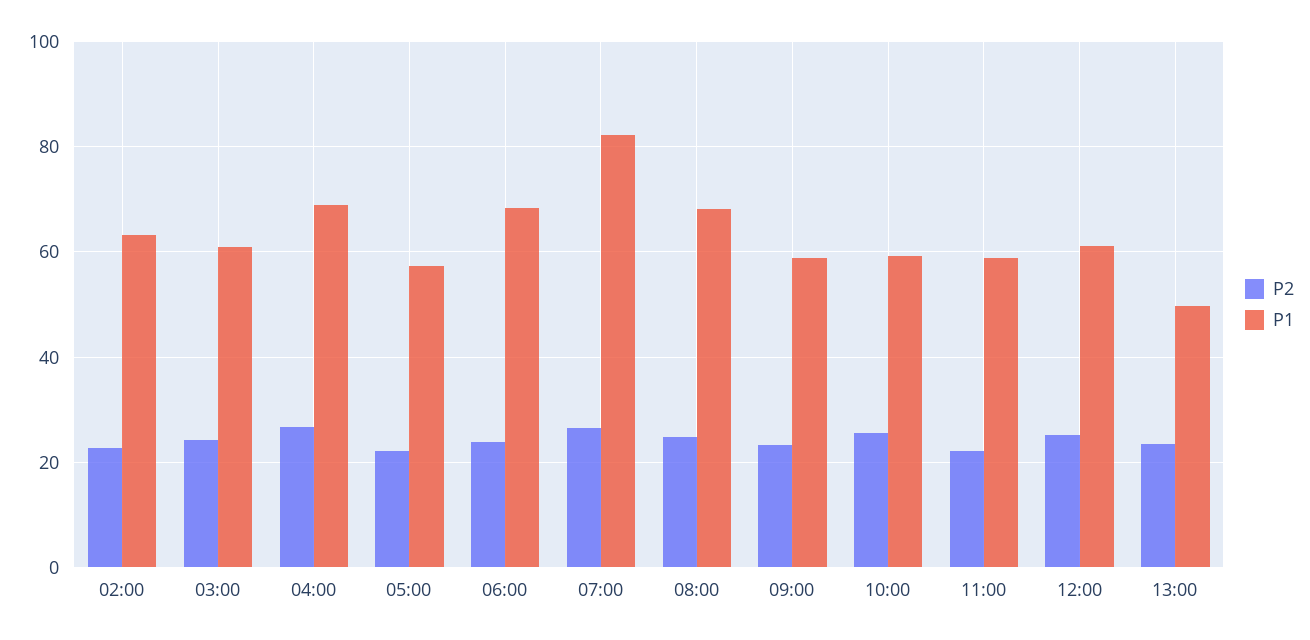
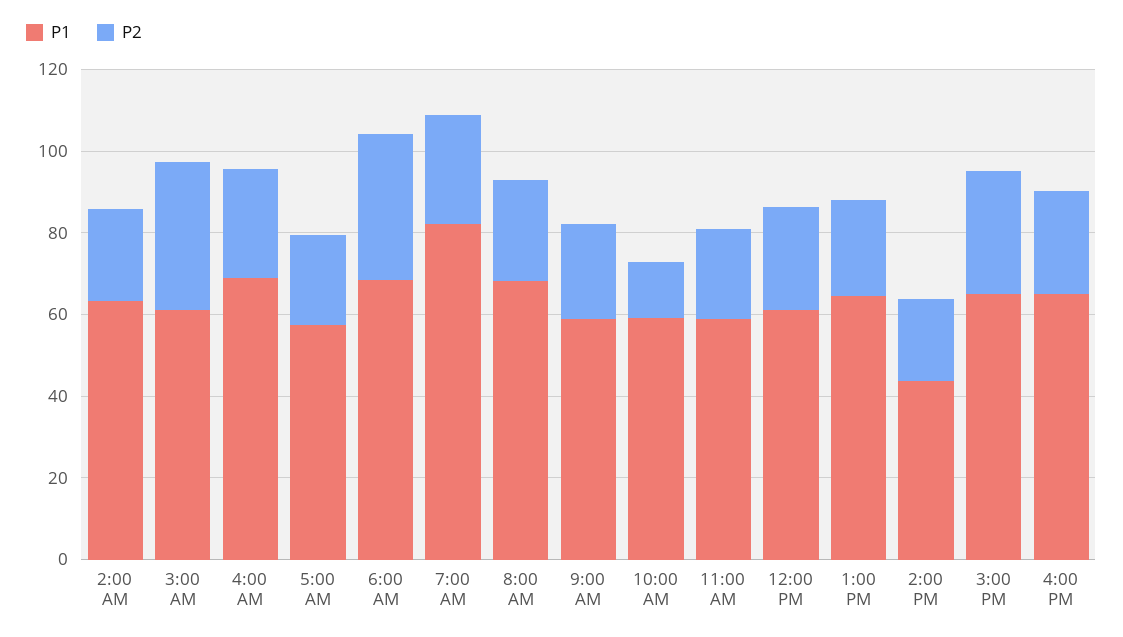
P2, 03:00: 24 -> 35
P2, 06:00: 24 -> 35
P2, 10:00: 26 -> 15
P1, 13:00: 50 -> 65
P1, 2:00 PM: none -> 45
P2, 2:00 PM: none -> 20
P1, 3:00 PM: none -> 65
P2, 3:00 PM: none -> 30
P1, 4:00 PM: none -> 65
P2, 4:00 PM: none -> 25

